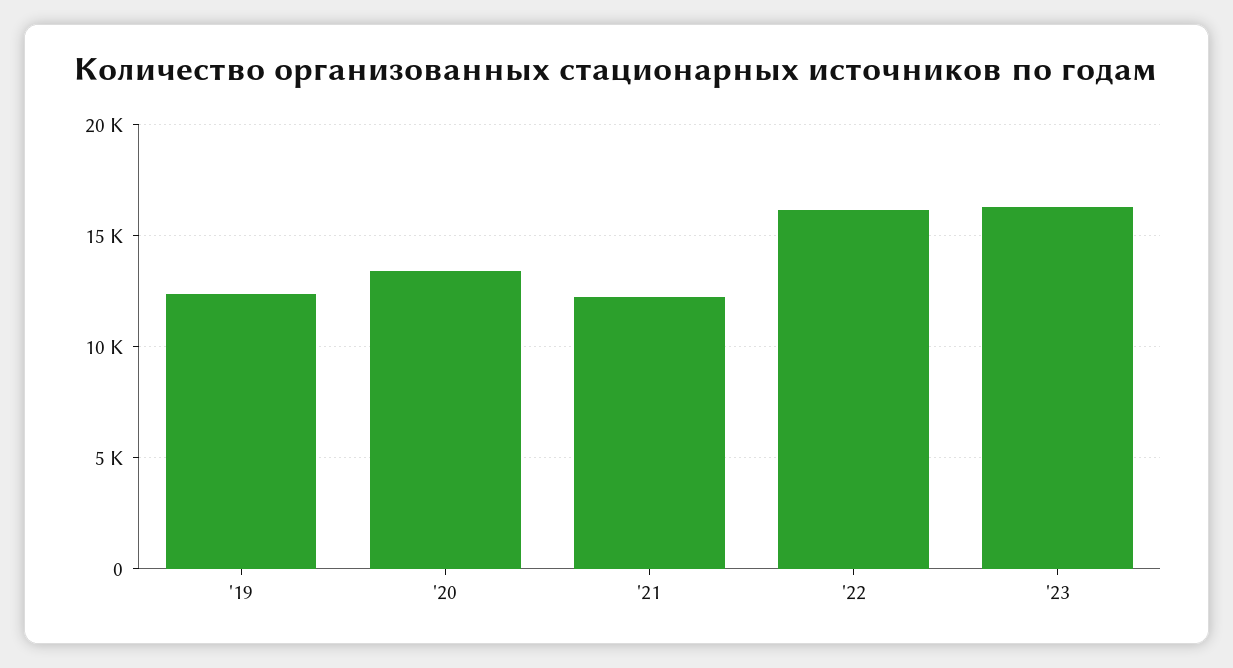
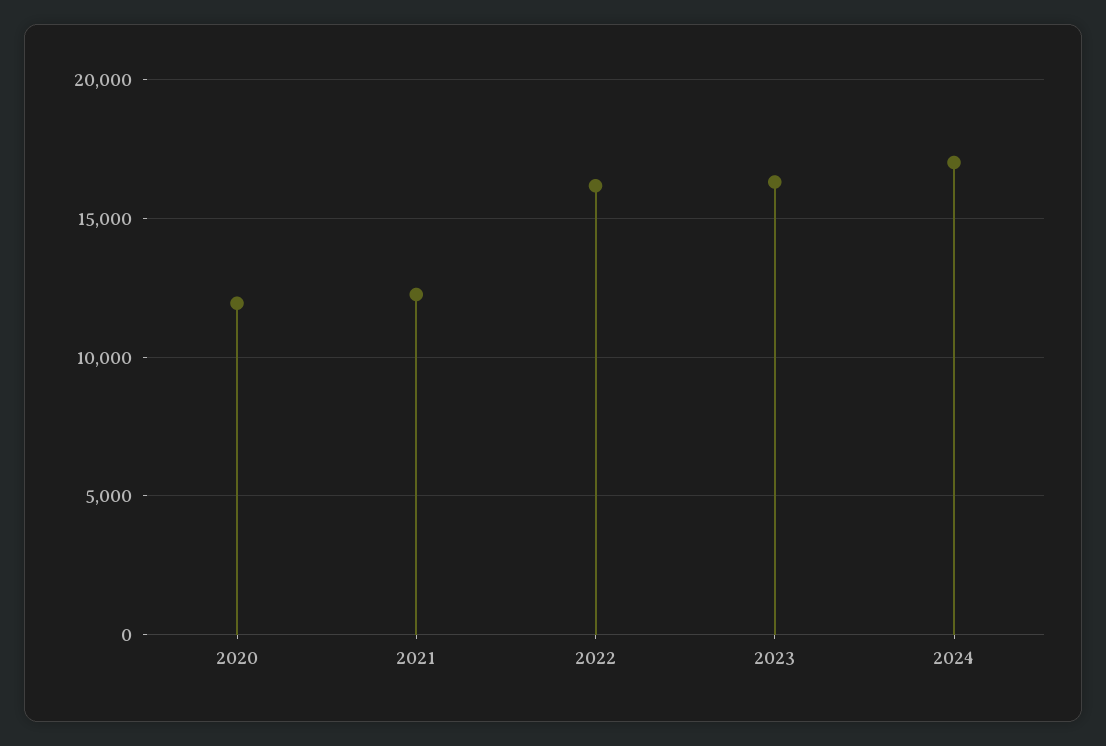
'19: 12500 -> none
'20: 13500 -> 12000
2024: none -> 17000

